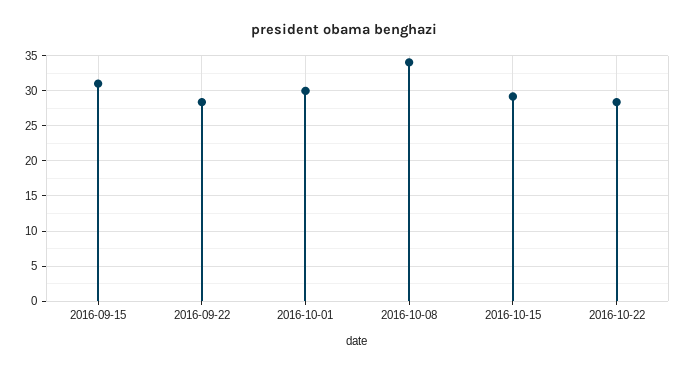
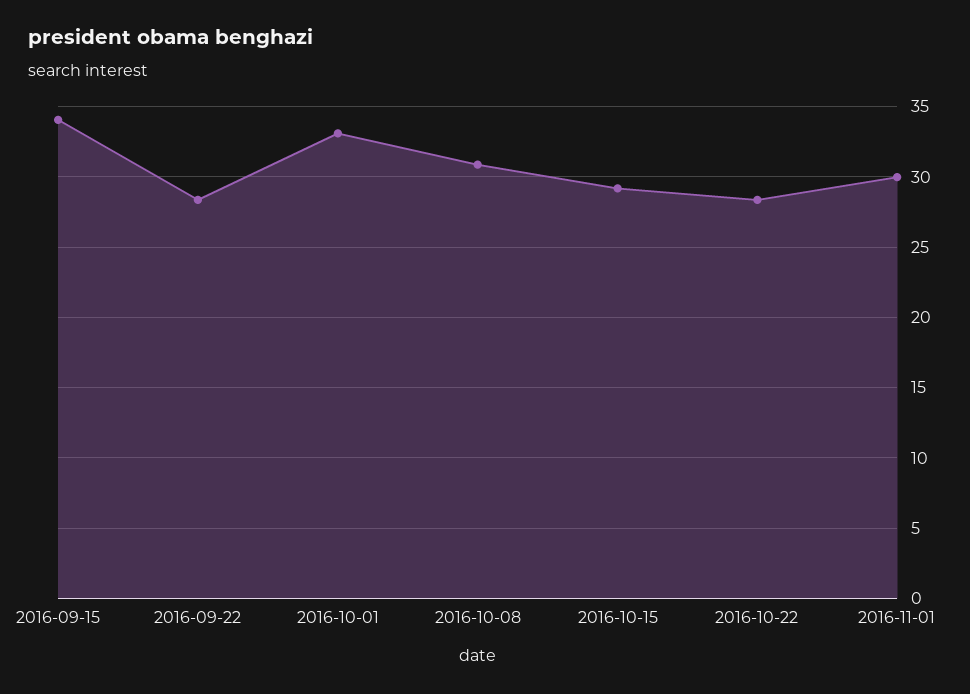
2016-09-15: 31 -> 34
2016-10-01: 30 -> 33
2016-10-08: 34 -> 31
2016-11-01: none -> 30

